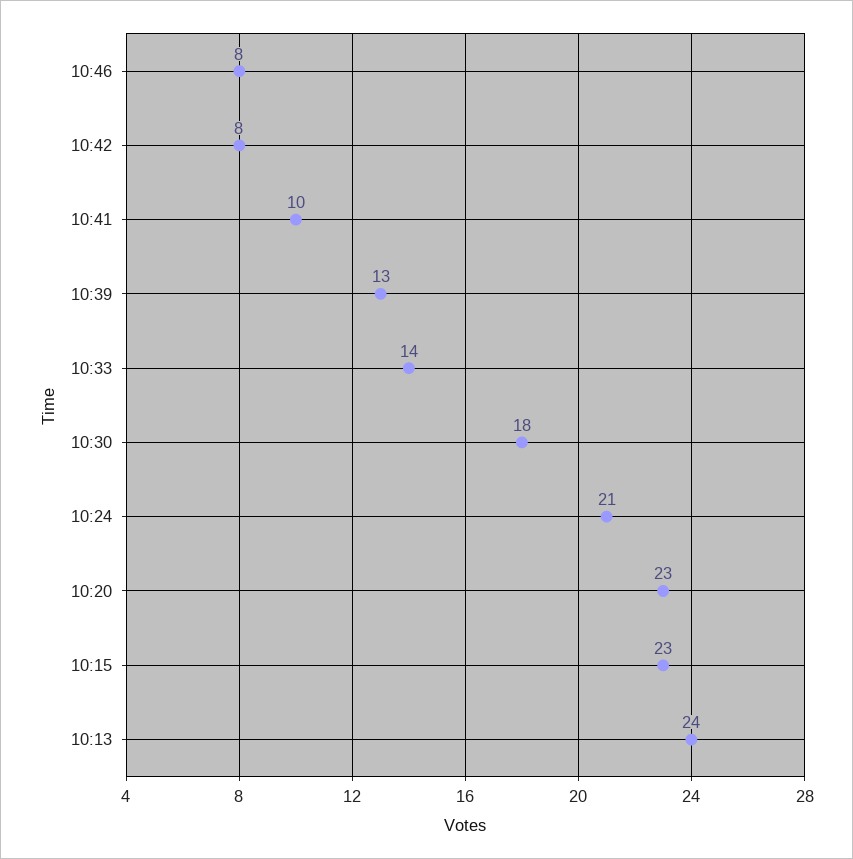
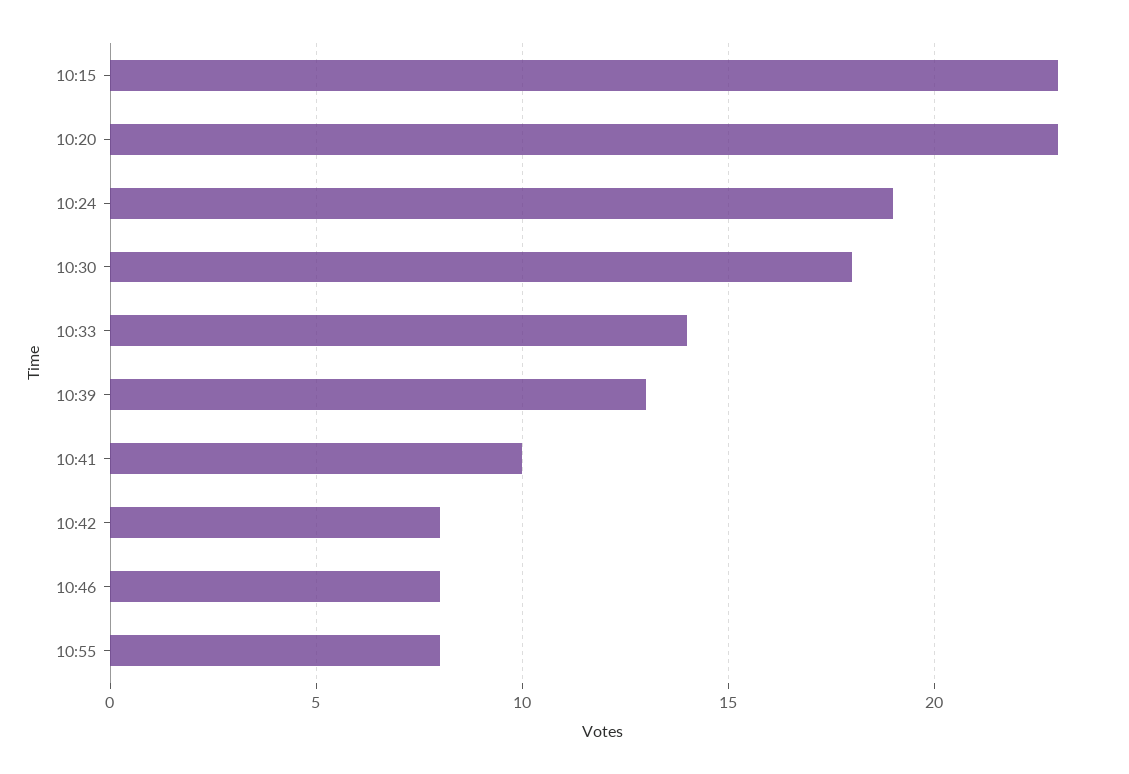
10:24: 21 -> 19
10:13: 24 -> none
10:55: none -> 8

